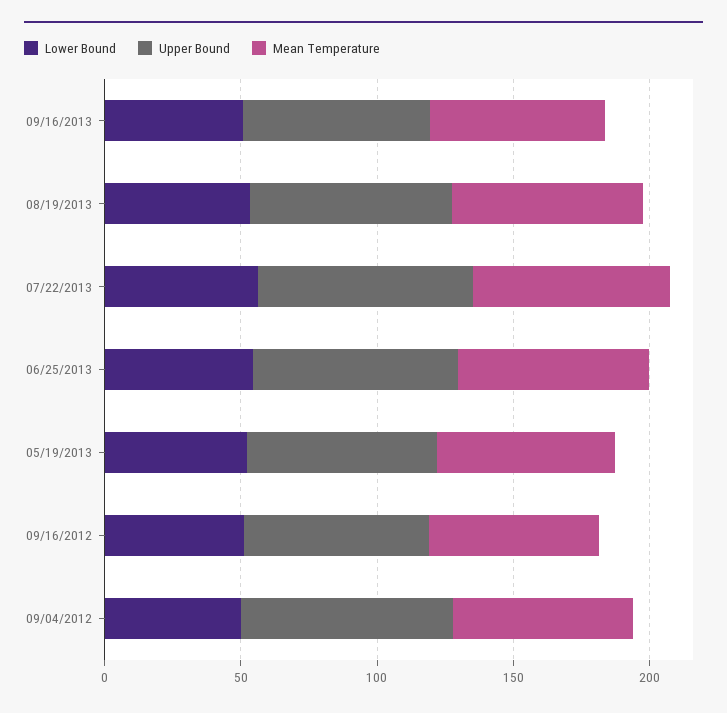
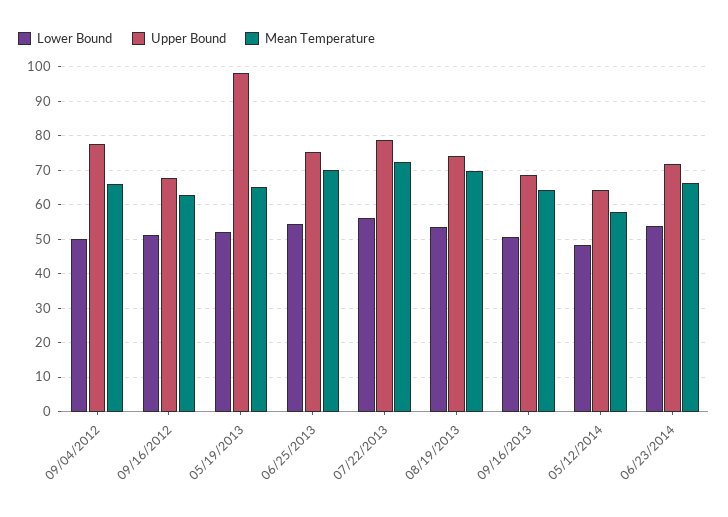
Upper Bound, 05/19/2013: 70 -> 98
Lower Bound, 05/12/2014: none -> 48
Upper Bound, 05/12/2014: none -> 64
Mean Temperature, 05/12/2014: none -> 58
Lower Bound, 06/23/2014: none -> 54
Upper Bound, 06/23/2014: none -> 72
Mean Temperature, 06/23/2014: none -> 66

